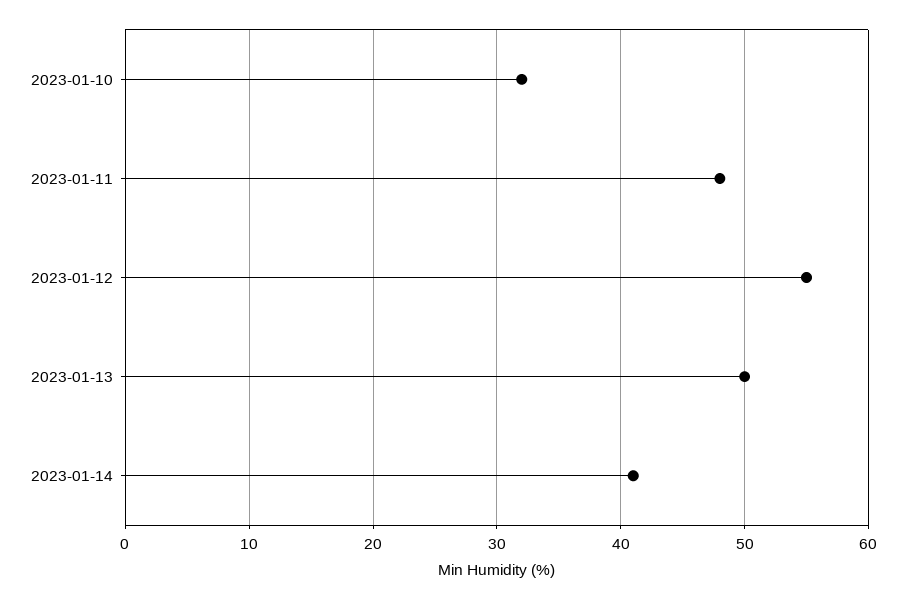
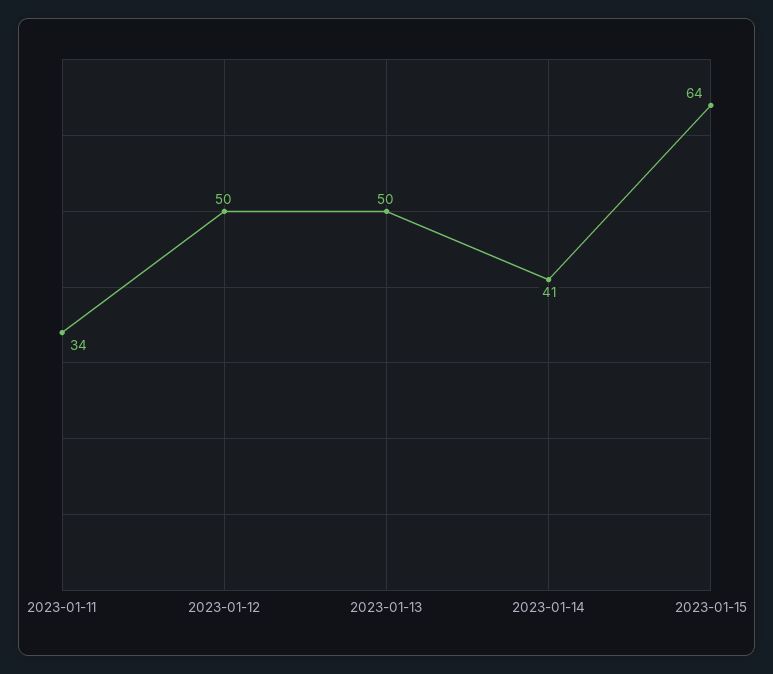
2023-01-10: 32 -> none
2023-01-11: 48 -> 34
2023-01-12: 55 -> 50
2023-01-15: none -> 64

